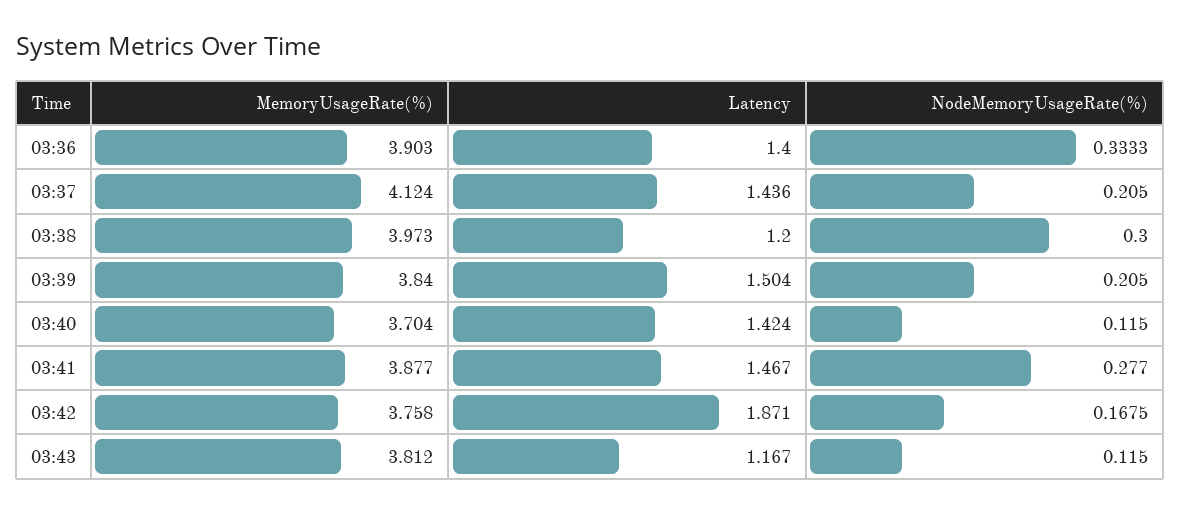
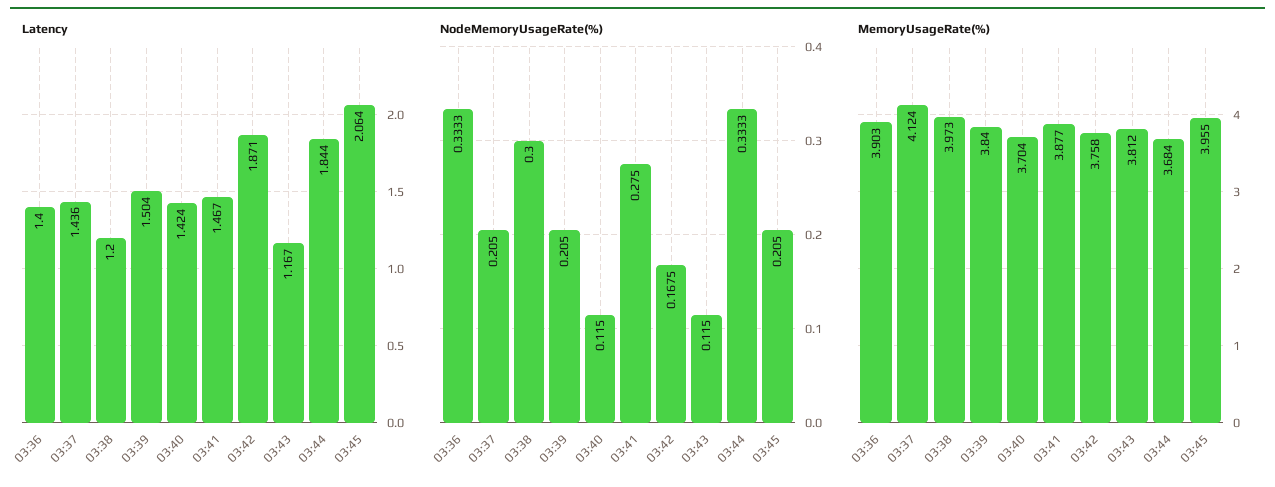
NodeMemoryUsageRate(%), 03:41: 0.277 -> 0.275
Latency, 03:44: none -> 1.844
Latency, 03:45: none -> 2.064
NodeMemoryUsageRate(%), 03:44: none -> 0.3333
NodeMemoryUsageRate(%), 03:45: none -> 0.205
MemoryUsageRate(%), 03:44: none -> 3.684
MemoryUsageRate(%), 03:45: none -> 3.955

